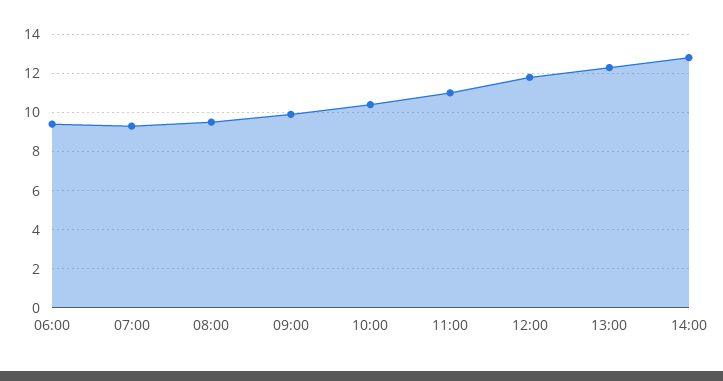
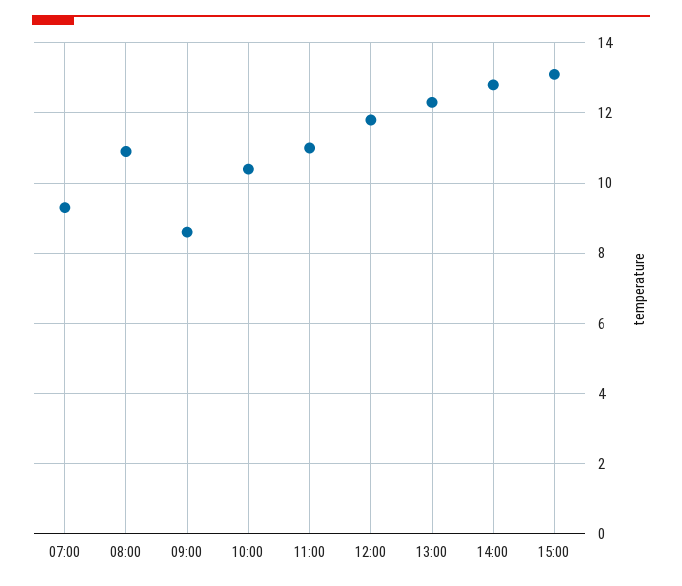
06:00: 9.5 -> none
08:00: 9.5 -> 11
09:00: 10 -> 8.5
15:00: none -> 13

